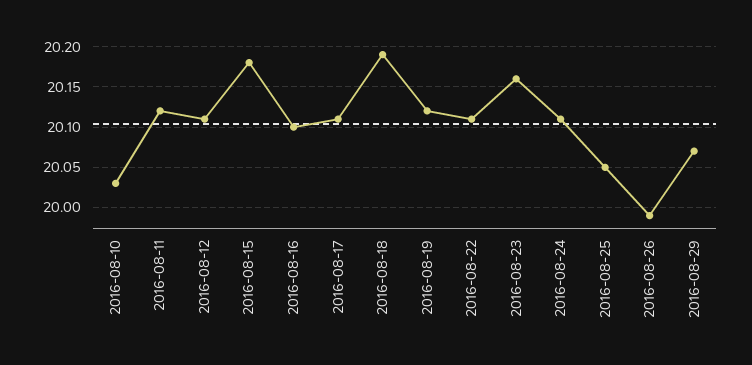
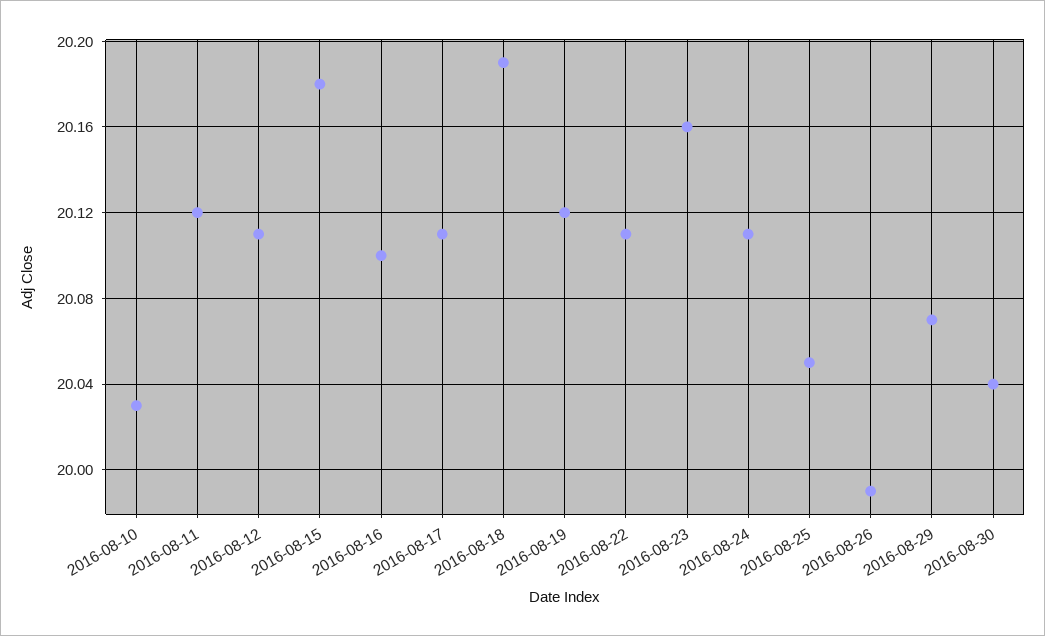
2016-08-30: none -> 20.04

